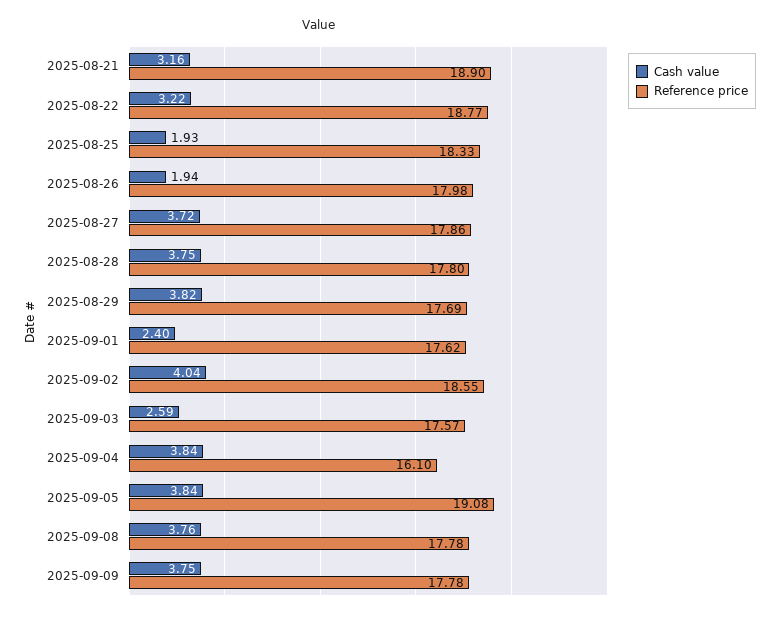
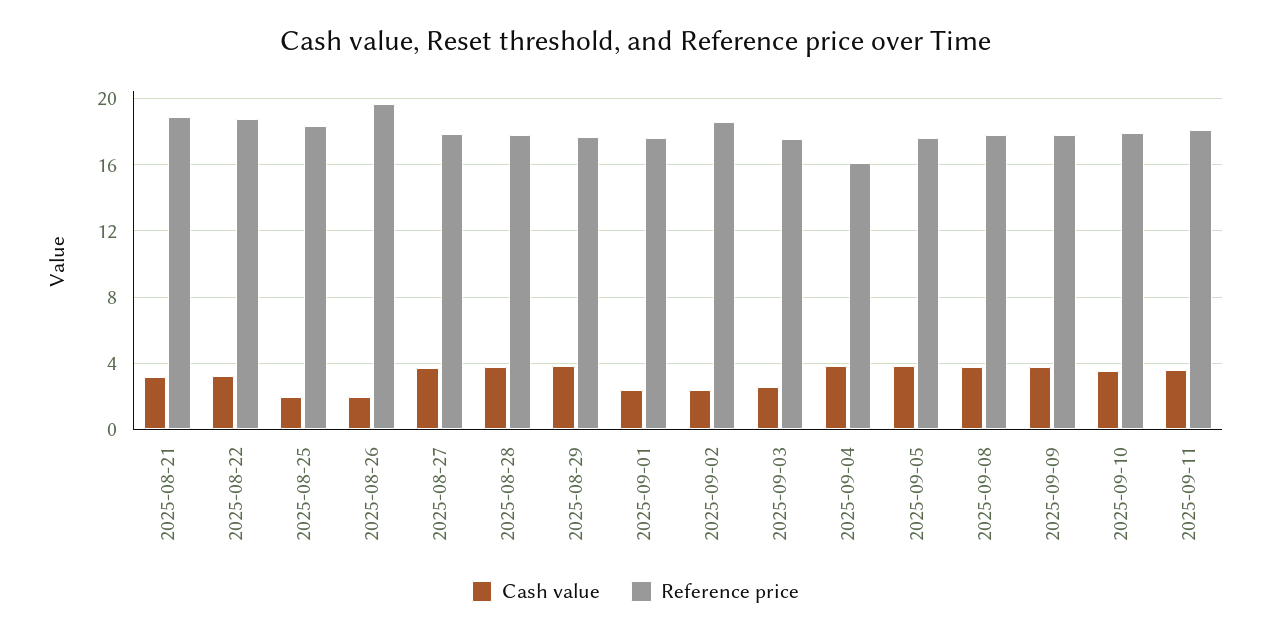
Reference price, 2025-08-26: 17.98 -> 19.5
Cash value, 2025-09-02: 4.04 -> 2.5
Reference price, 2025-09-05: 19.08 -> 17.5
Cash value, 2025-09-10: none -> 3.5
Reference price, 2025-09-10: none -> 18
Cash value, 2025-09-11: none -> 3.5
Reference price, 2025-09-11: none -> 18

